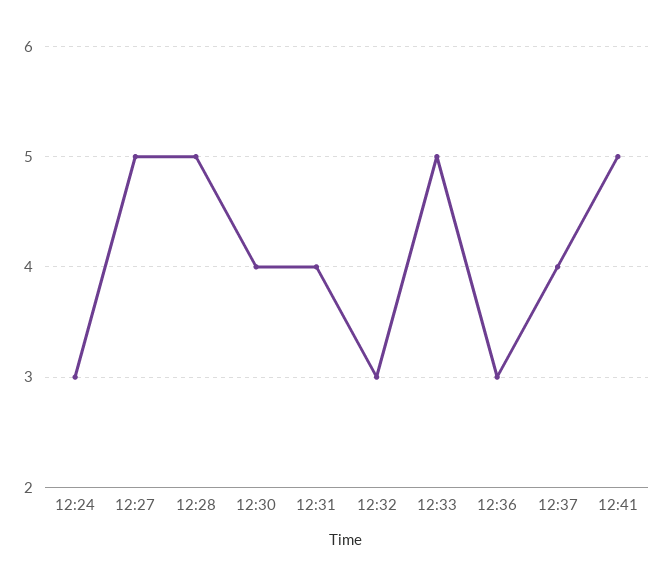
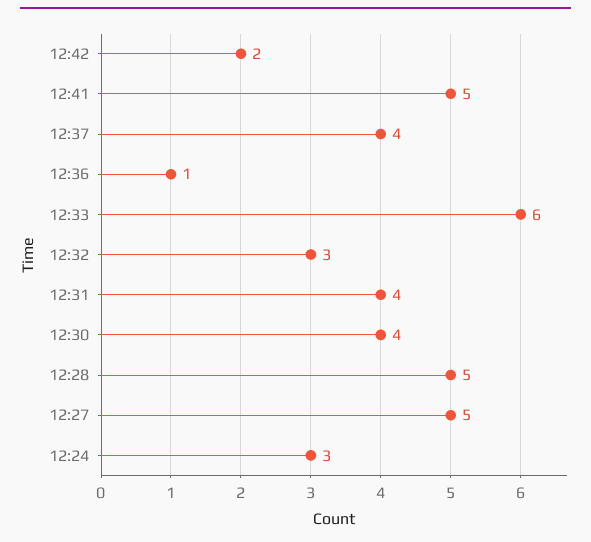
12:33: 5 -> 6
12:36: 3 -> 1
12:42: none -> 2

